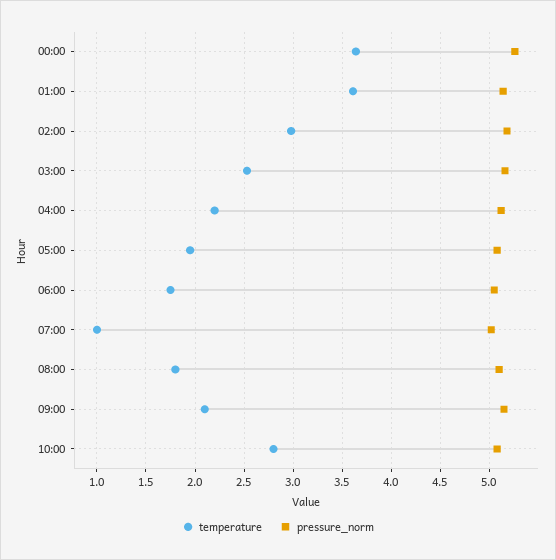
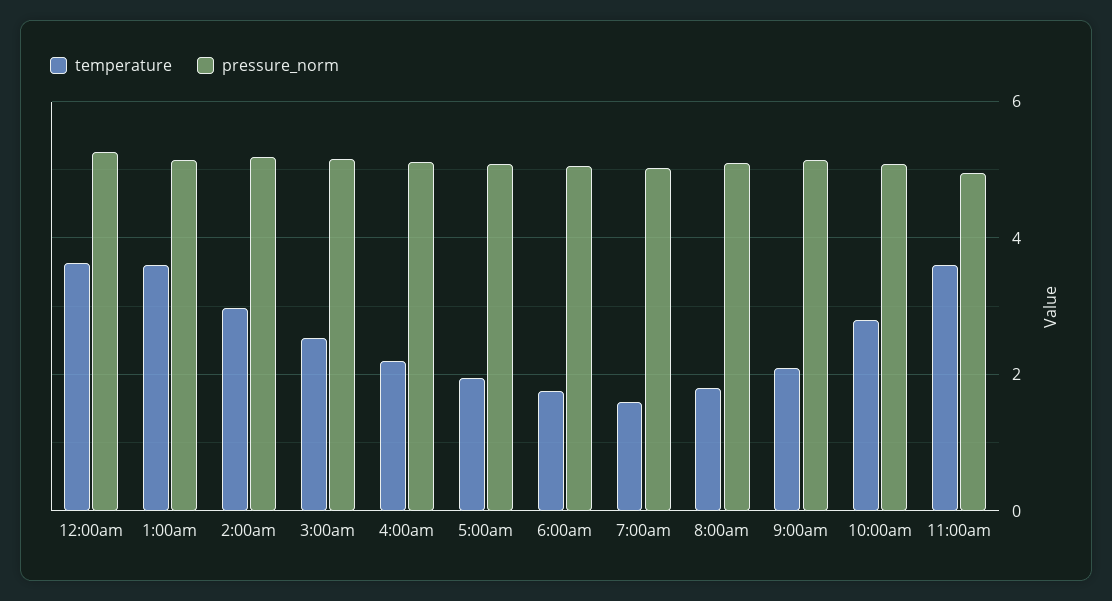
temperature, 07:00: 1 -> 1.6
temperature, 11:00am: none -> 3.6
pressure_norm, 11:00am: none -> 5

